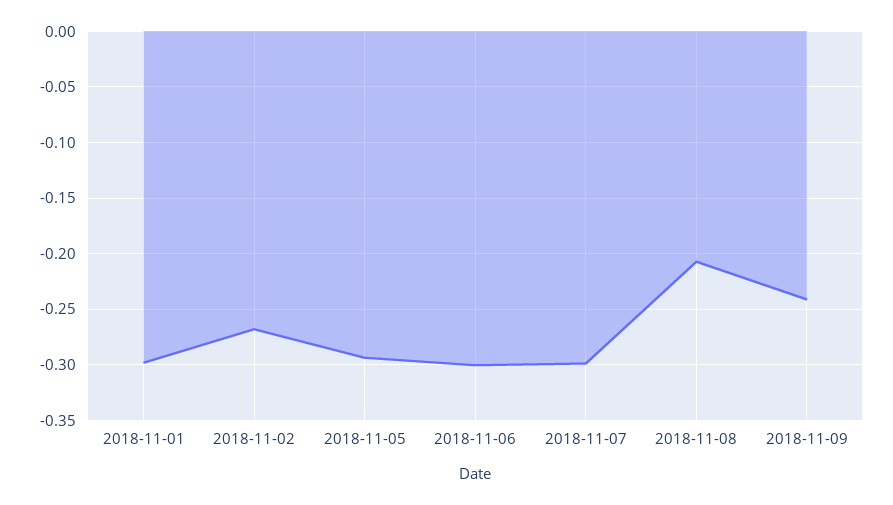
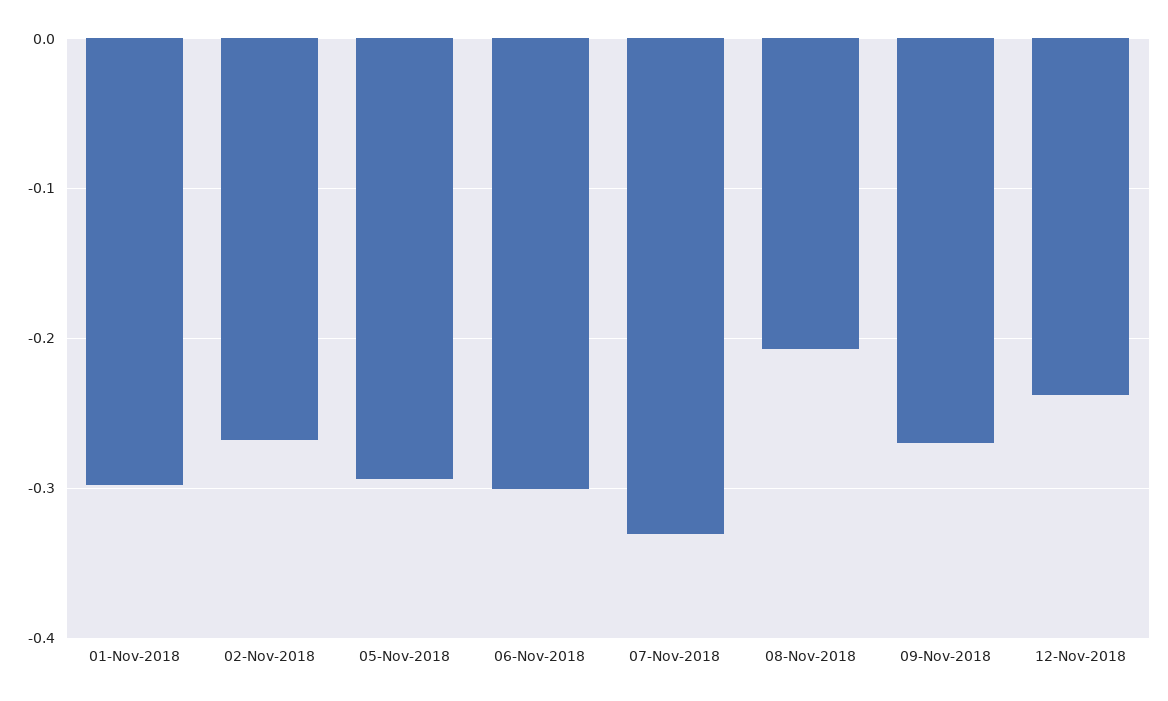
2018-11-07: -0.3 -> -0.33
2018-11-09: -0.24 -> -0.27
12-Nov-2018: none -> -0.24

